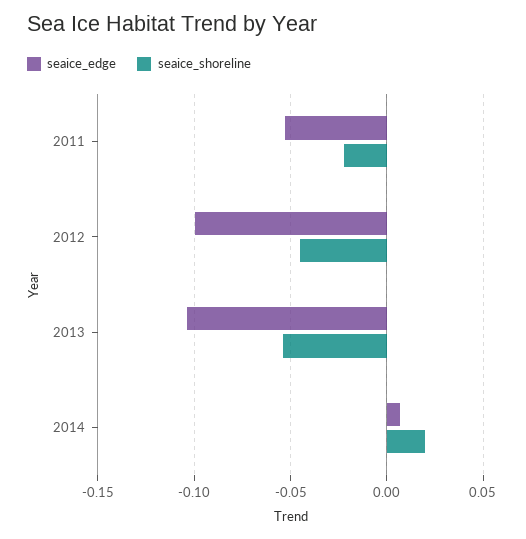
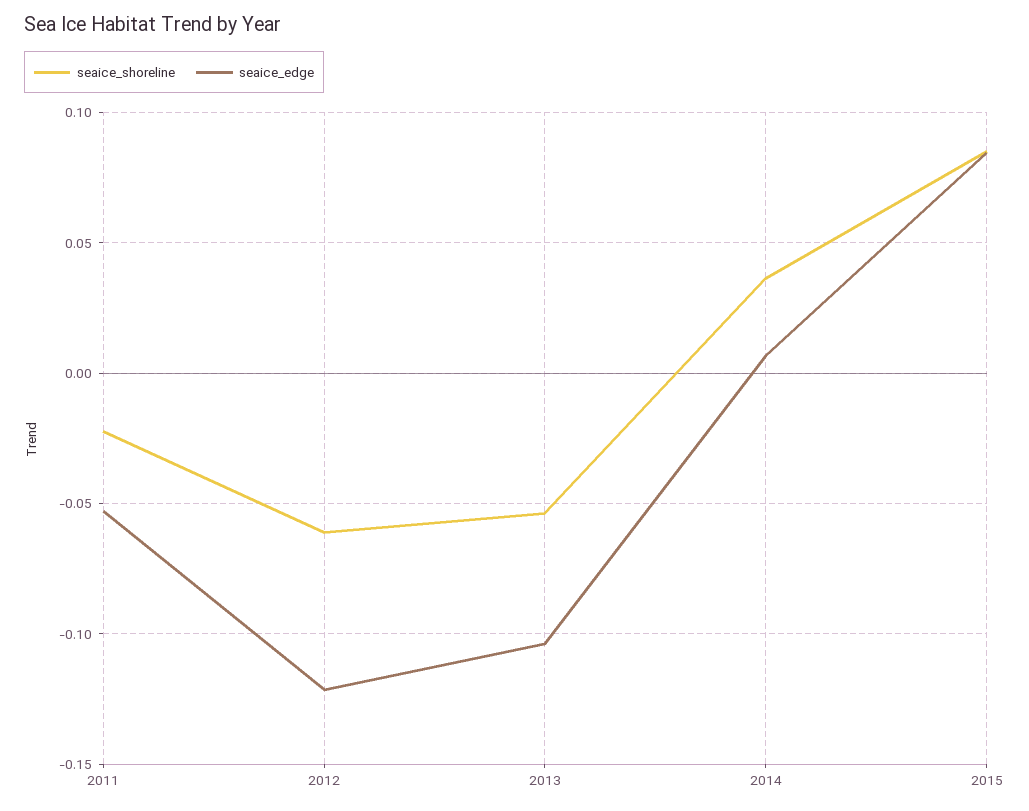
seaice_edge, 2012: -0.1 -> -0.12
seaice_shoreline, 2012: -0.045 -> -0.06
seaice_shoreline, 2014: 0.02 -> 0.035
seaice_shoreline, 2015: none -> 0.085
seaice_edge, 2015: none -> 0.085

